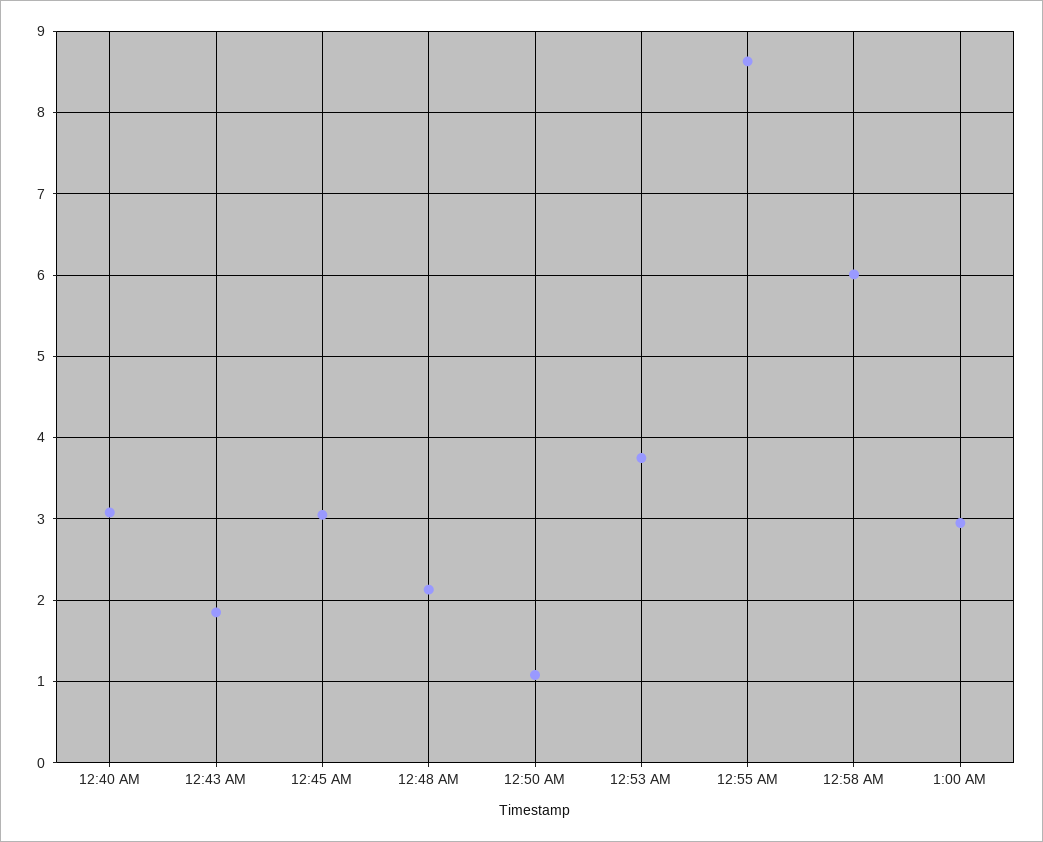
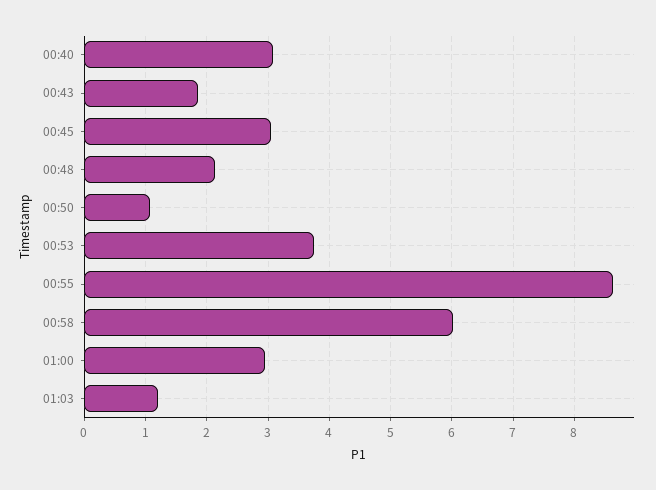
01:03: none -> 1.2

